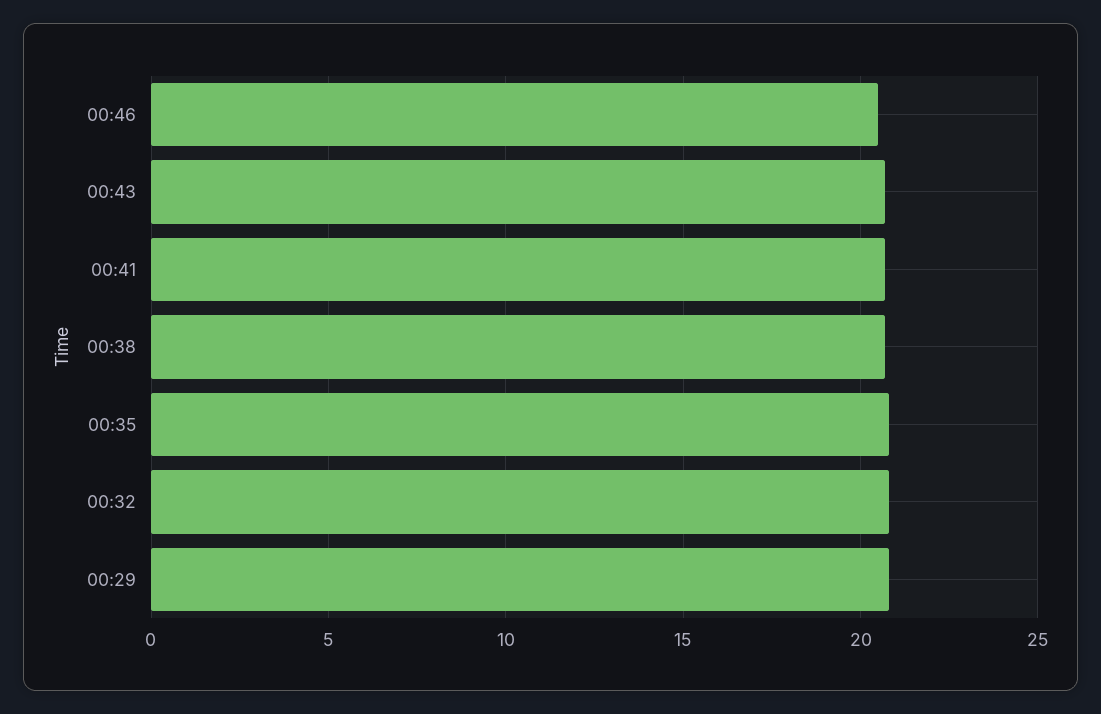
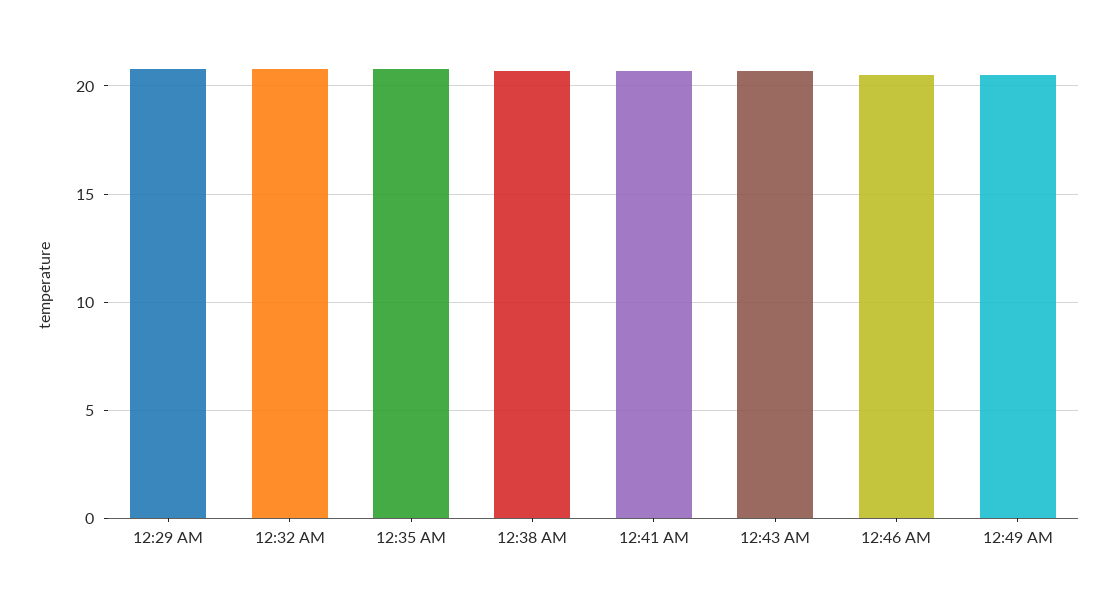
12:49 AM: none -> 20.5

